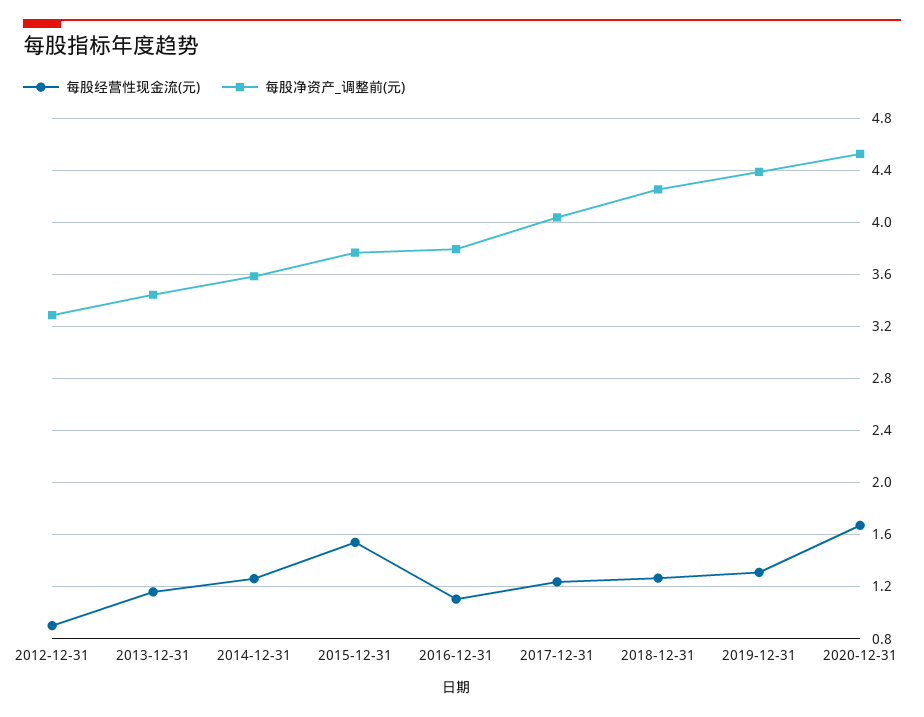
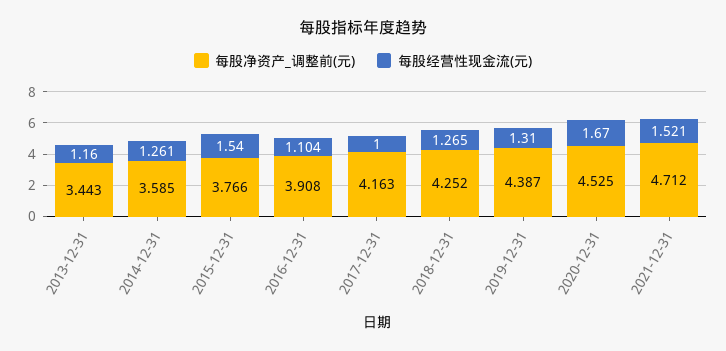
每股经营性现金流(元), 2012-12-31: 0.9 -> none
每股净资产_调整前(元), 2012-12-31: 3.3 -> none
每股净资产_调整前(元), 2016-12-31: 3.8 -> 3.908
每股经营性现金流(元), 2017-12-31: 1.25 -> 1
每股净资产_调整前(元), 2017-12-31: 4.05 -> 4.163
每股净资产_调整前(元), 2021-12-31: none -> 4.712
每股经营性现金流(元), 2021-12-31: none -> 1.521

